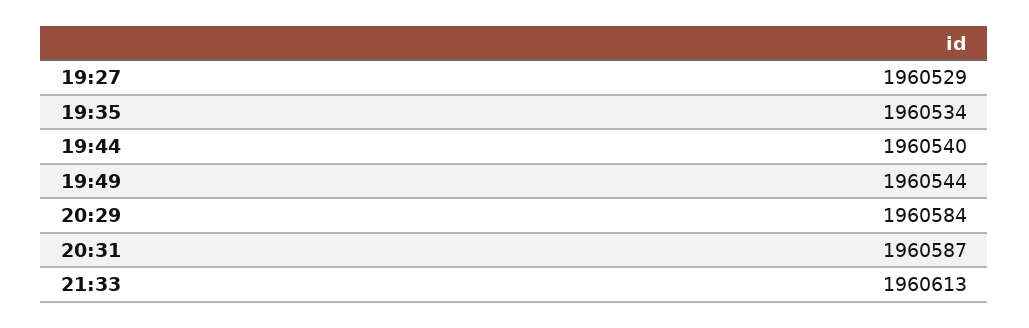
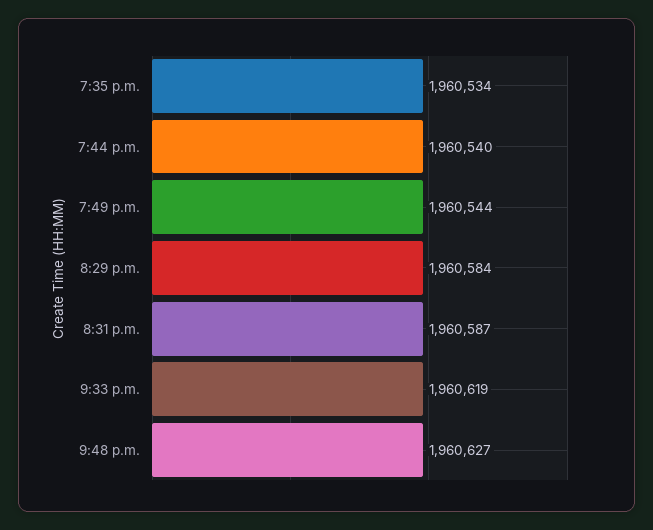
19:27: 1960529 -> none
21:33: 1960613 -> 1960619
9:48 p.m.: none -> 1960627

